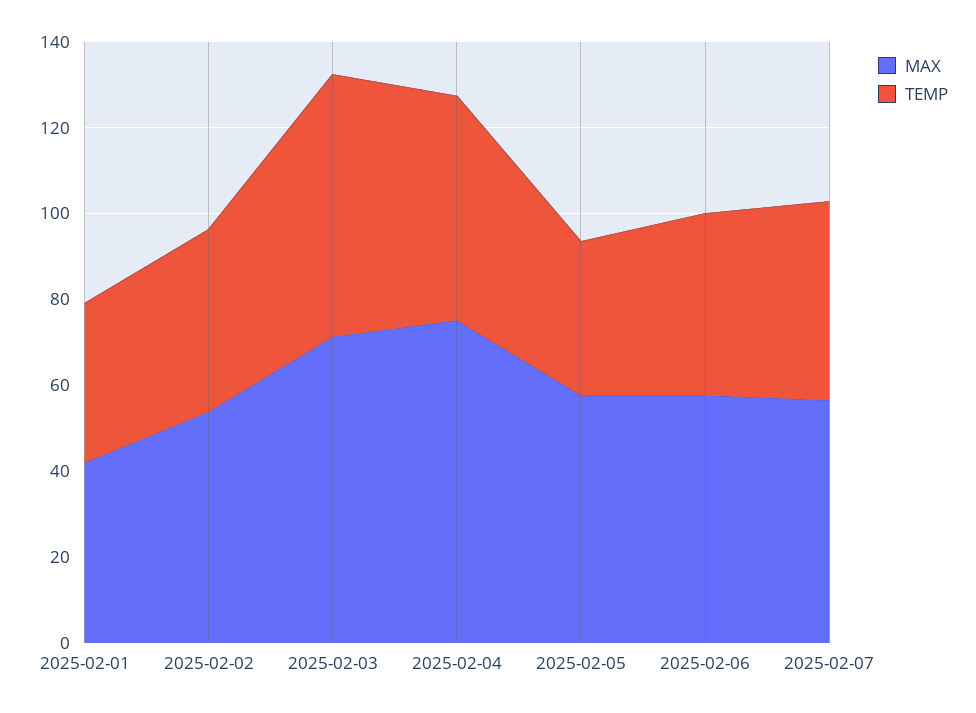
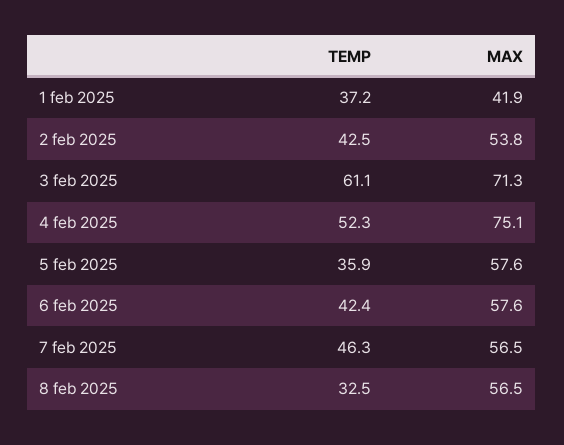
TEMP, 8 feb 2025: none -> 32.5
MAX, 8 feb 2025: none -> 56.5

